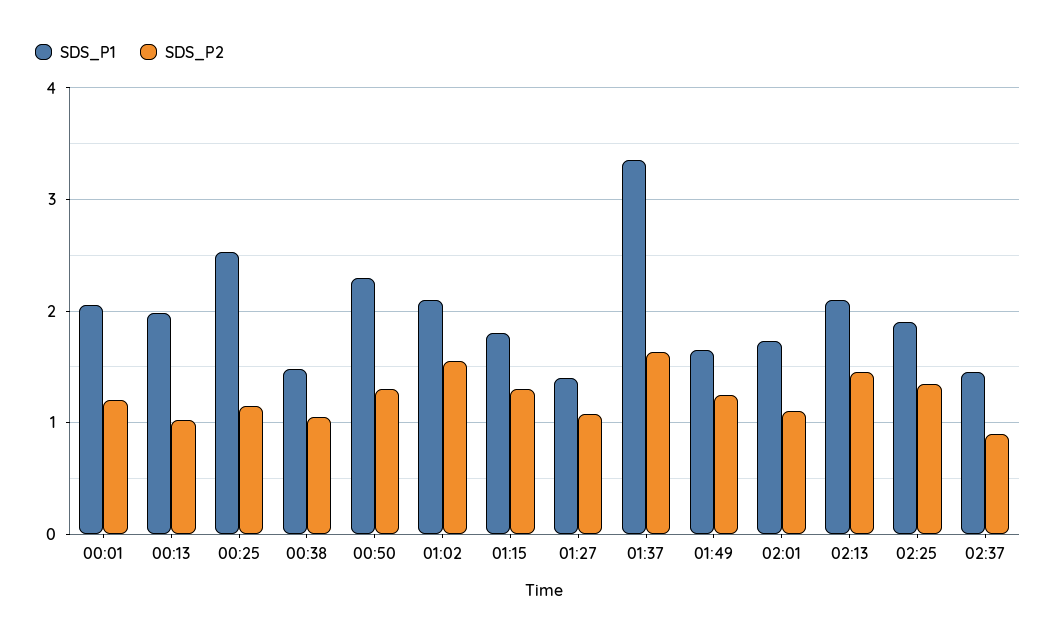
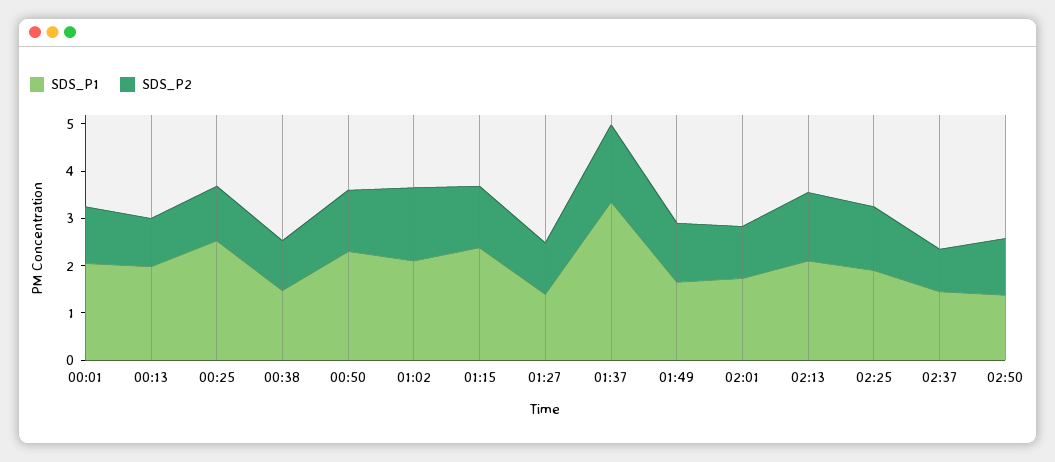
SDS_P1, 01:15: 1.8 -> 2.4
SDS_P1, 02:50: none -> 1.4
SDS_P2, 02:50: none -> 1.2

